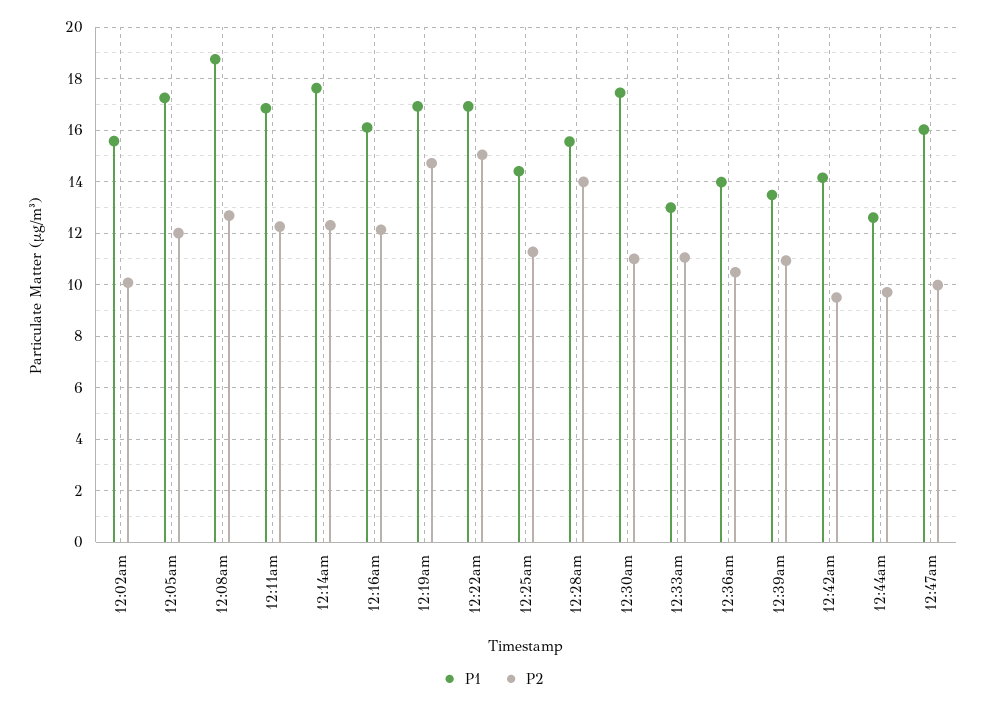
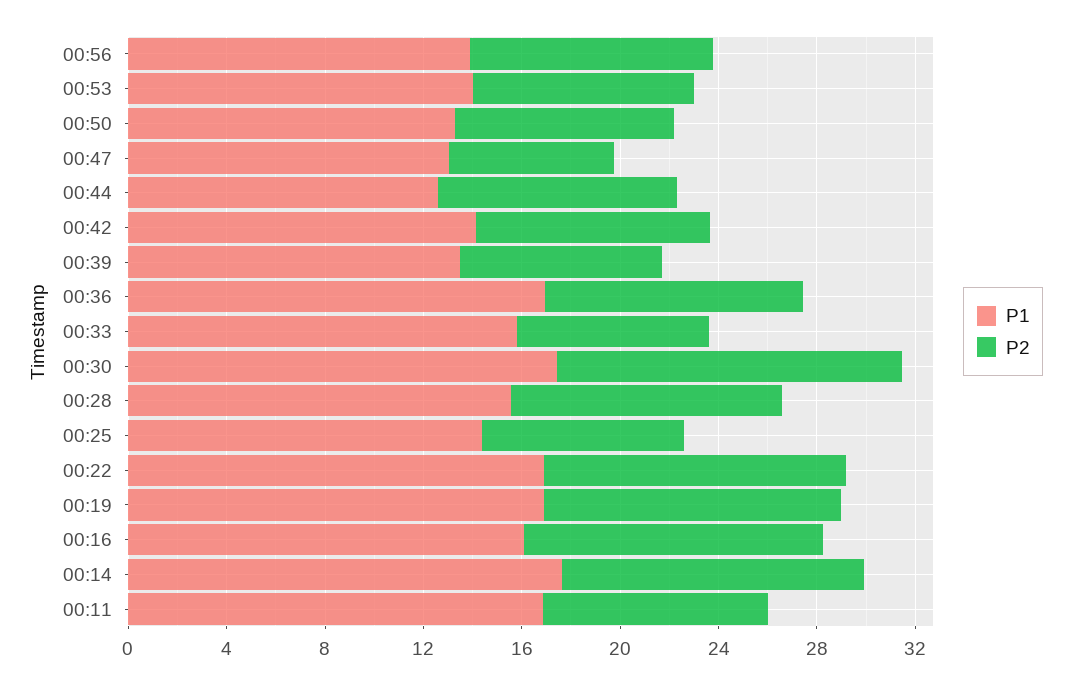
P1, 12:02am: 15.5 -> none
P2, 12:02am: 10 -> none
P1, 12:05am: 17.25 -> none
P2, 12:05am: 12 -> none
P1, 12:08am: 18.75 -> none
P2, 12:08am: 12.75 -> none
P2, 12:11am: 12.25 -> 9
P2, 12:19am: 14.75 -> 12
P2, 12:22am: 15 -> 12
P2, 12:25am: 11.25 -> 8
P2, 12:28am: 14 -> 11
P2, 12:30am: 11 -> 14
P1, 12:33am: 13 -> 16
P2, 12:33am: 11 -> 8
P1, 12:36am: 14 -> 17
P2, 12:39am: 11 -> 8
P1, 12:47am: 16 -> 13
P2, 12:47am: 10 -> 7
P1, 00:56: none -> 14
P2, 00:56: none -> 10
P1, 00:53: none -> 14
P2, 00:53: none -> 9
P1, 00:50: none -> 13
P2, 00:50: none -> 9

